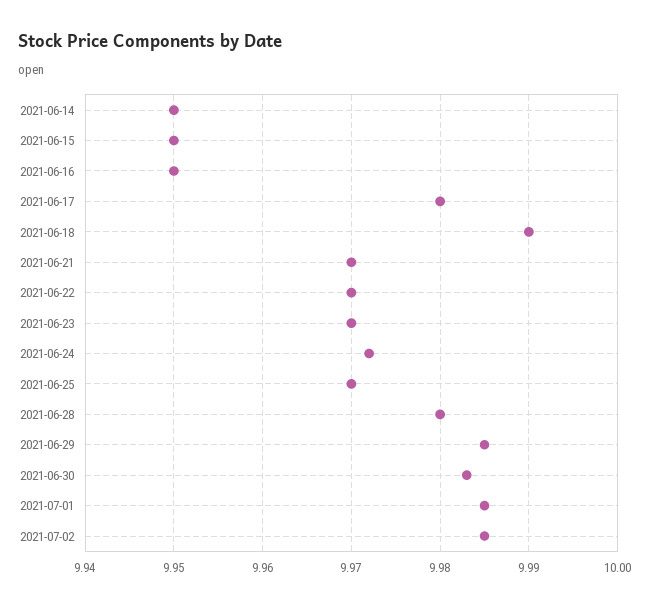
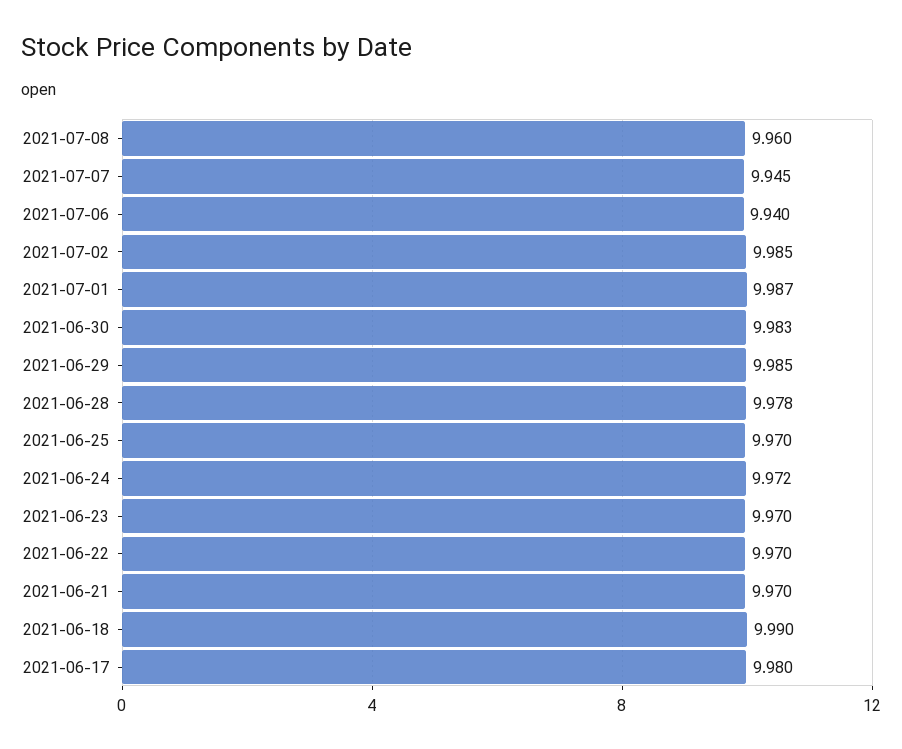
2021-06-14: 9.95 -> none
2021-06-15: 9.95 -> none
2021-06-16: 9.95 -> none
2021-06-28: 9.98 -> 9.978
2021-07-01: 9.985 -> 9.987
2021-07-08: none -> 9.96
2021-07-07: none -> 9.945
2021-07-06: none -> 9.94

